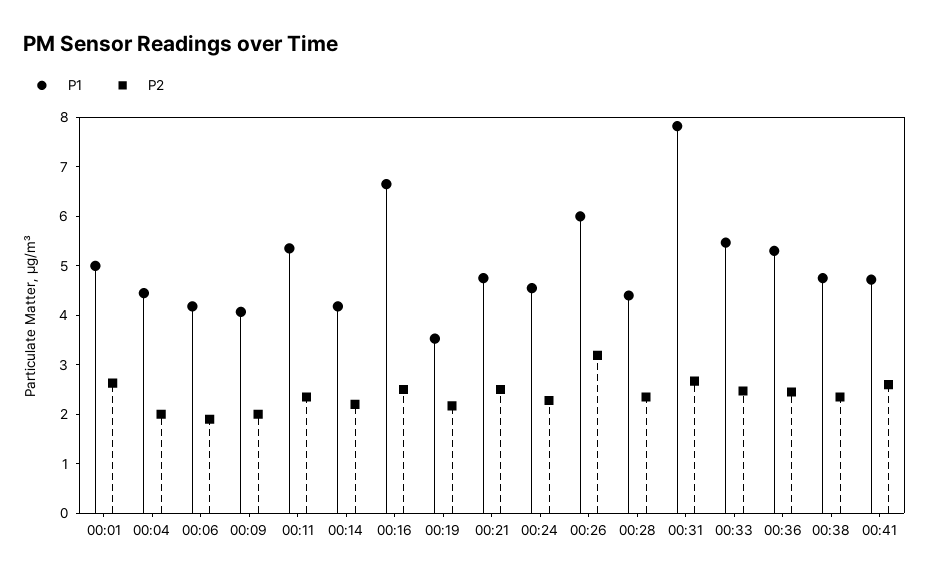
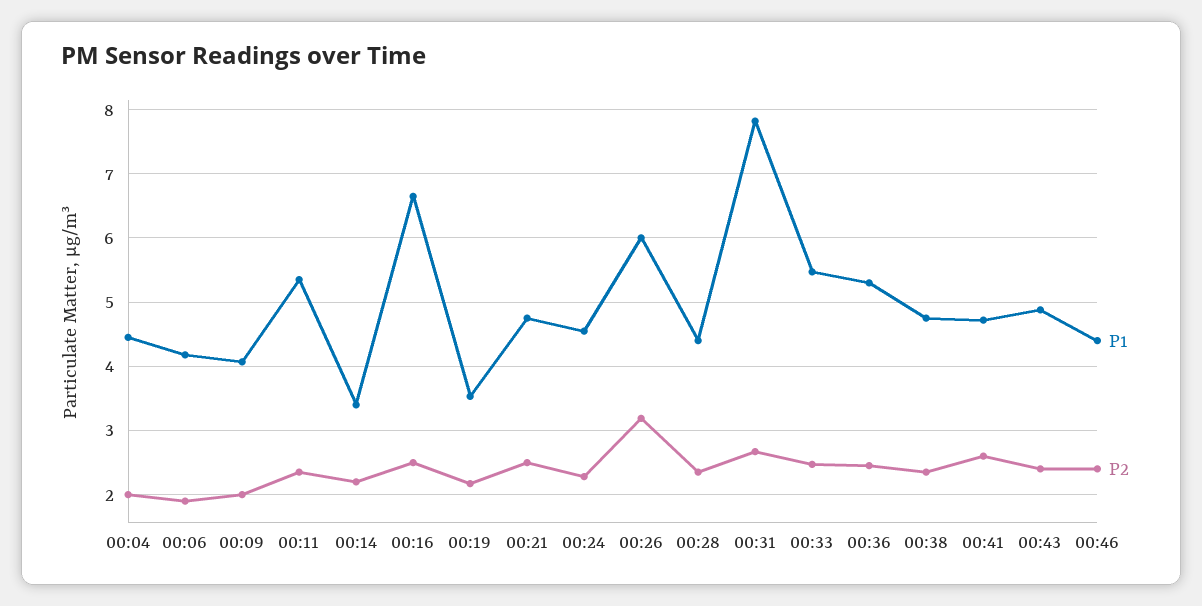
P1, 00:01: 5 -> none
P2, 00:01: 2.6 -> none
P1, 00:14: 4.2 -> 3.4
P1, 00:43: none -> 4.9
P2, 00:43: none -> 2.4
P1, 00:46: none -> 4.4
P2, 00:46: none -> 2.4

